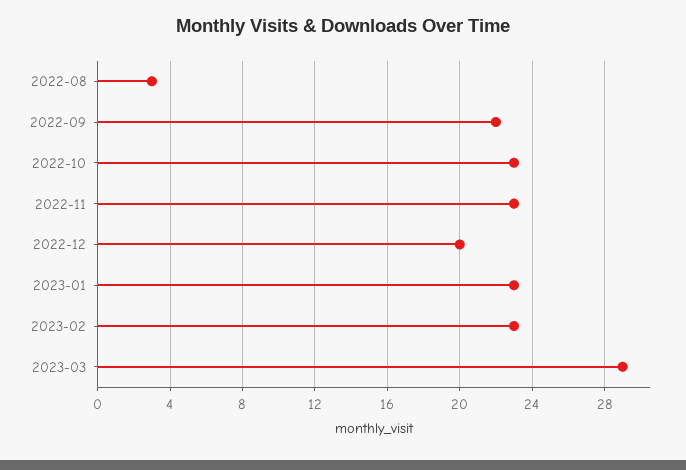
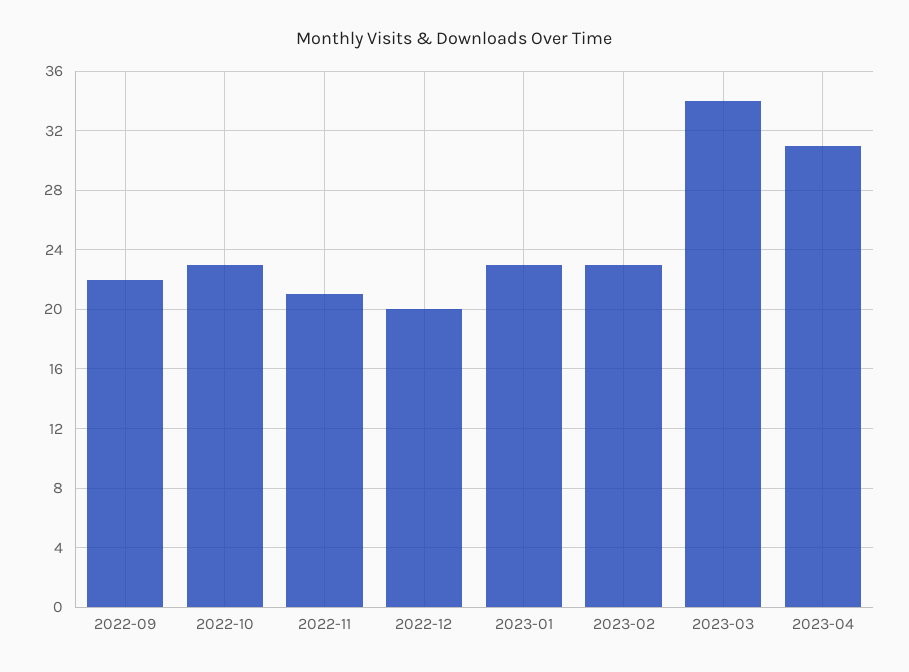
2022-08: 3 -> none
2022-11: 23 -> 21
2023-03: 29 -> 34
2023-04: none -> 31

